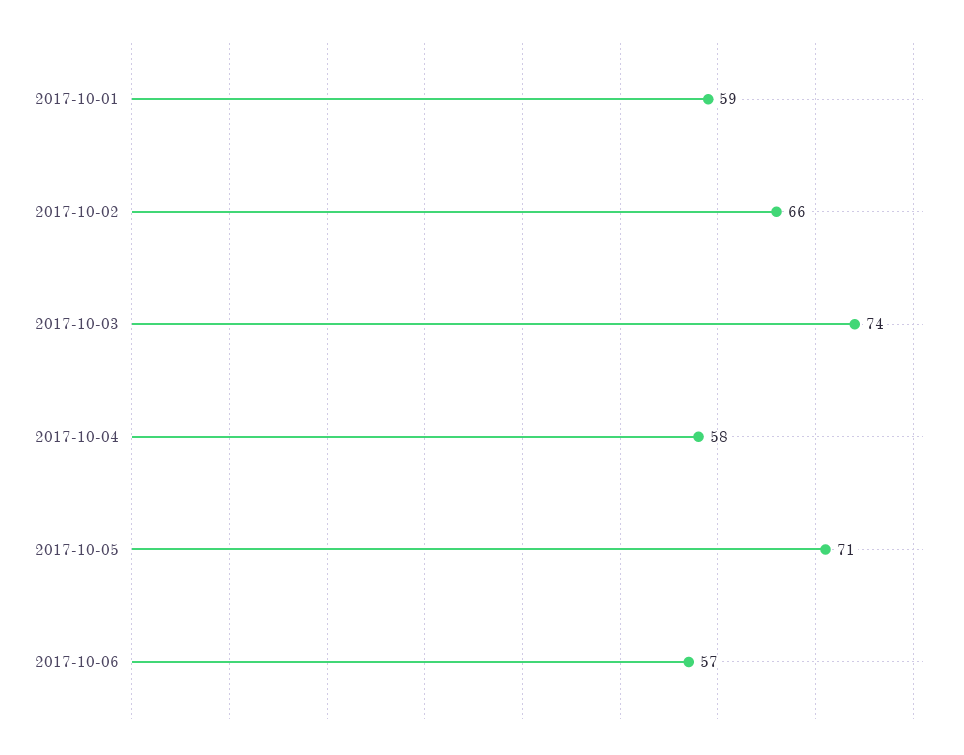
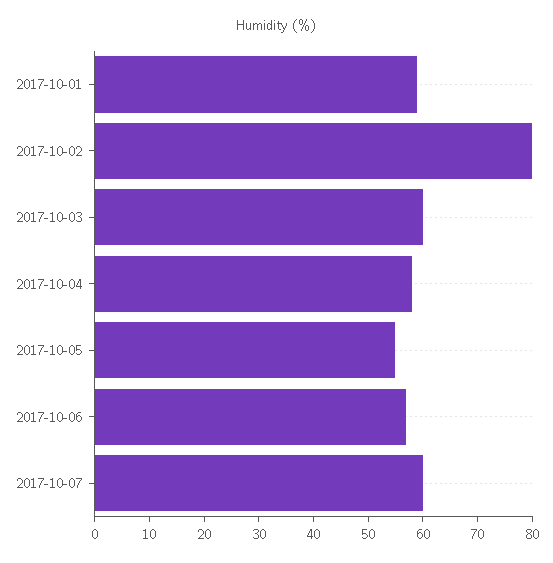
2017-10-02: 66 -> 80
2017-10-03: 74 -> 60
2017-10-05: 71 -> 55
2017-10-07: none -> 60

